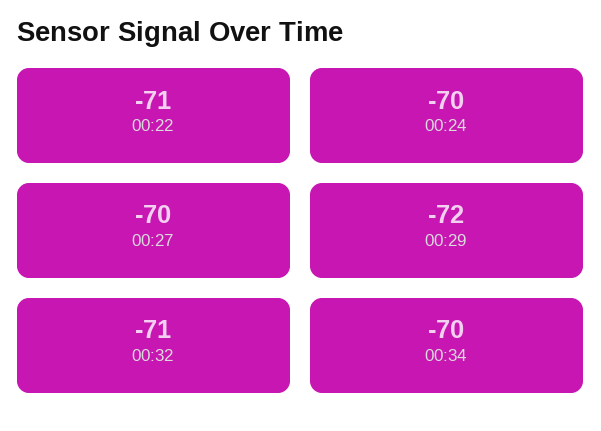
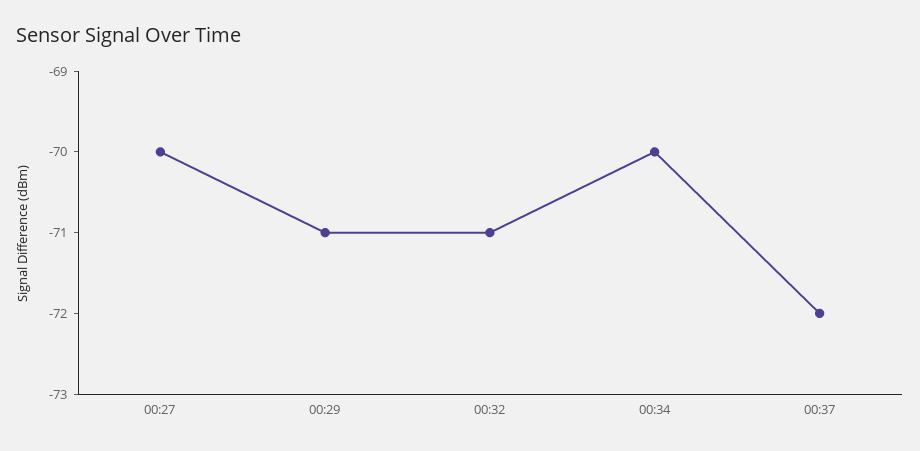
00:22: -71 -> none
00:24: -70 -> none
00:29: -72 -> -71
00:37: none -> -72

